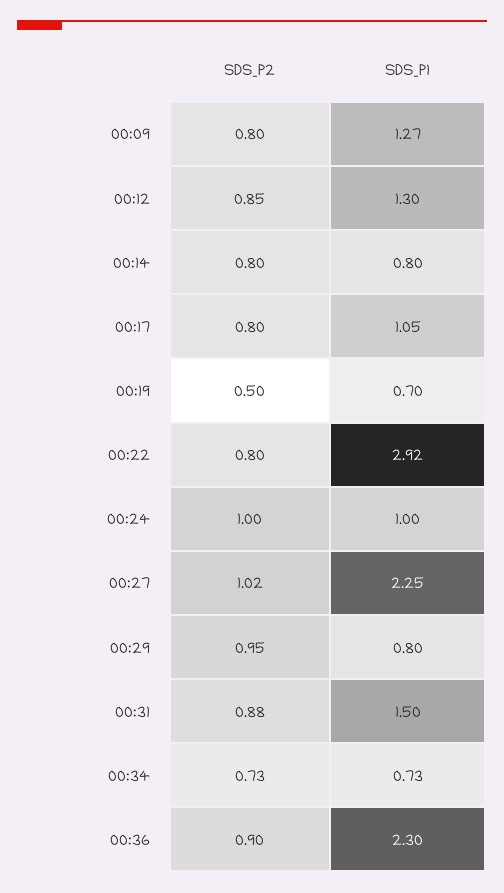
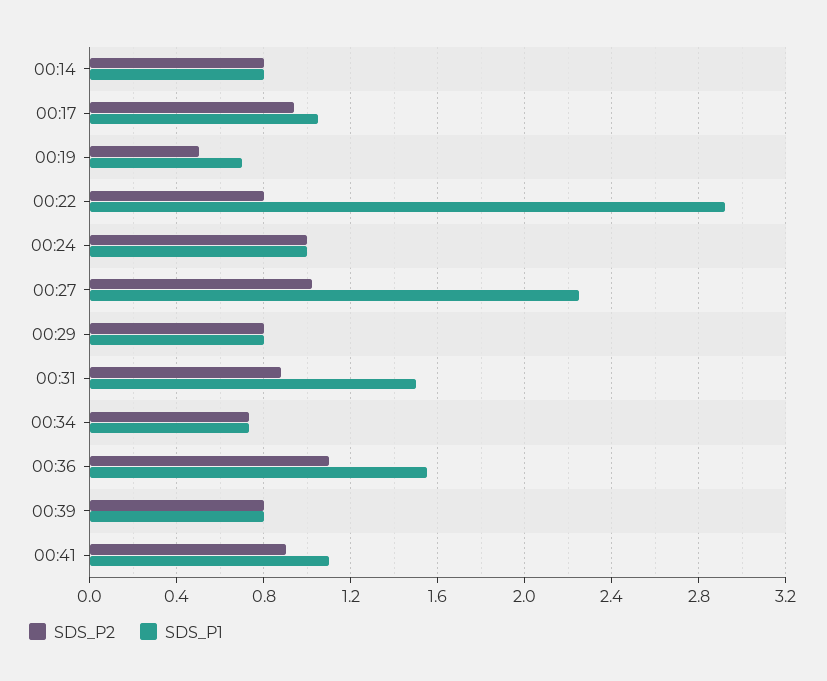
SDS_P2, 00:09: 0.8 -> none
SDS_P1, 00:09: 1.27 -> none
SDS_P2, 00:12: 0.85 -> none
SDS_P1, 00:12: 1.3 -> none
SDS_P2, 00:17: 0.8 -> 0.95
SDS_P2, 00:29: 0.95 -> 0.8
SDS_P2, 00:36: 0.9 -> 1.1
SDS_P1, 00:36: 2.3 -> 1.55
SDS_P2, 00:39: none -> 0.8
SDS_P1, 00:39: none -> 0.8
SDS_P2, 00:41: none -> 0.9
SDS_P1, 00:41: none -> 1.1

